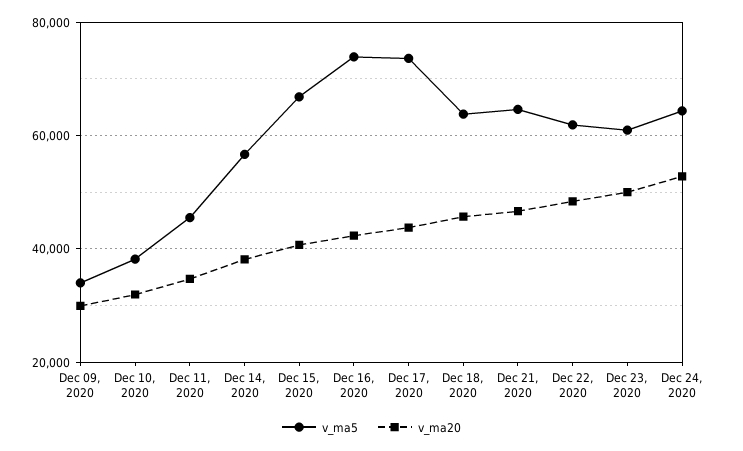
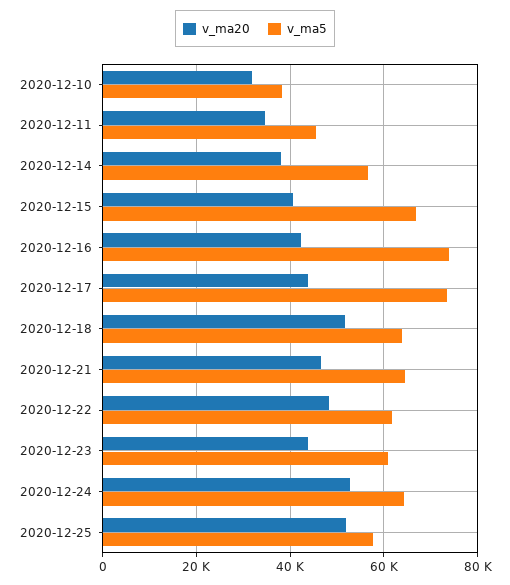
v_ma5, Dec 09, 2020: 34000 -> none
v_ma20, Dec 09, 2020: 30000 -> none
v_ma20, Dec 18, 2020: 46000 -> 52000
v_ma20, Dec 23, 2020: 50000 -> 44000
v_ma20, 2020-12-25: none -> 52000
v_ma5, 2020-12-25: none -> 58000

